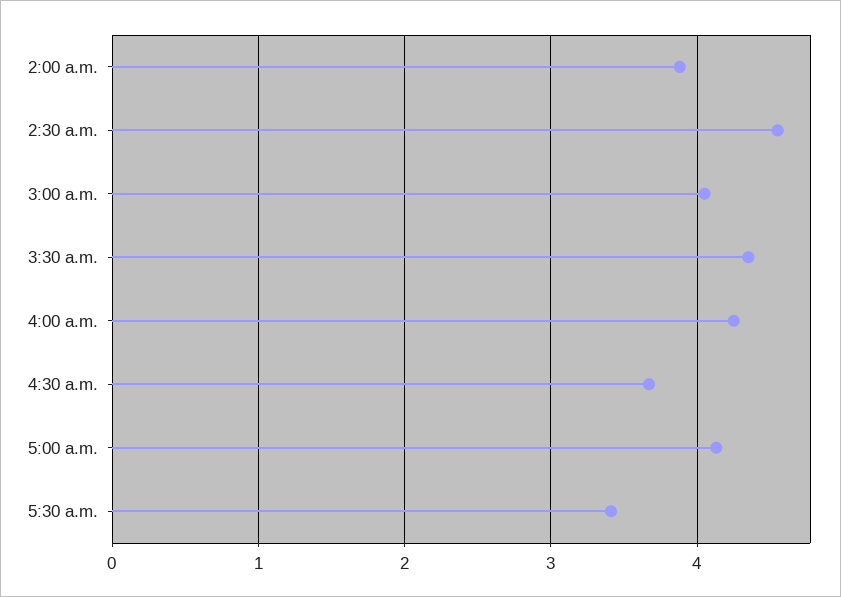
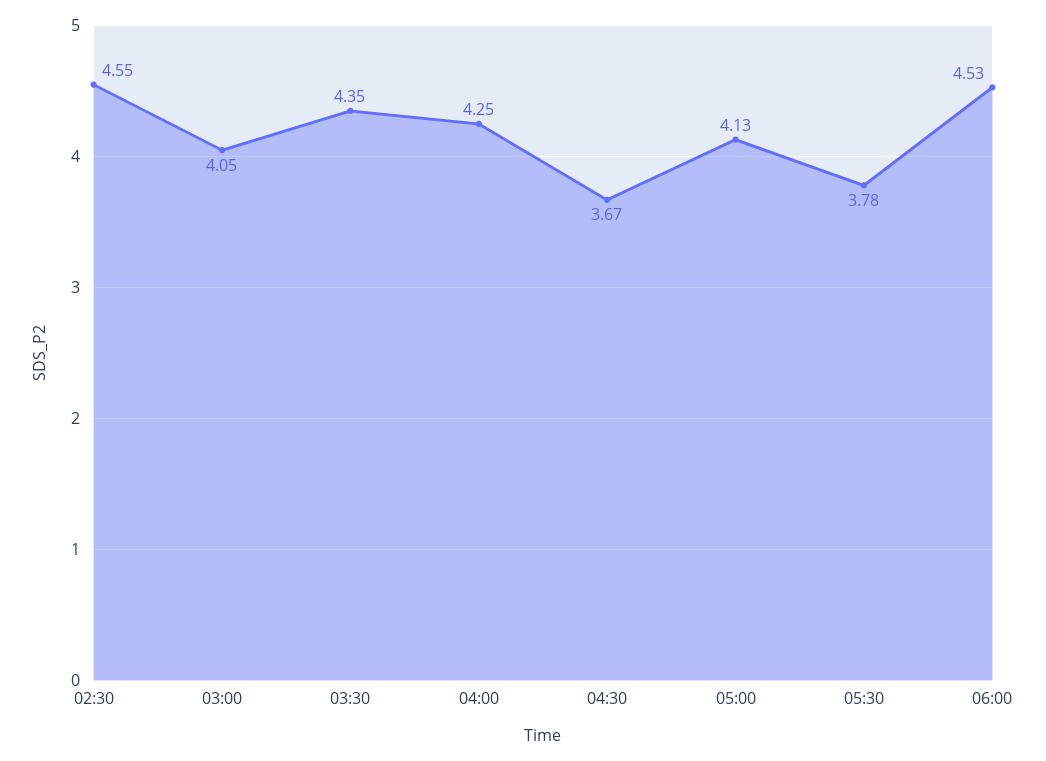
2:00 a.m.: 3.9 -> none
5:30 a.m.: 3.4 -> 3.78
06:00: none -> 4.53

